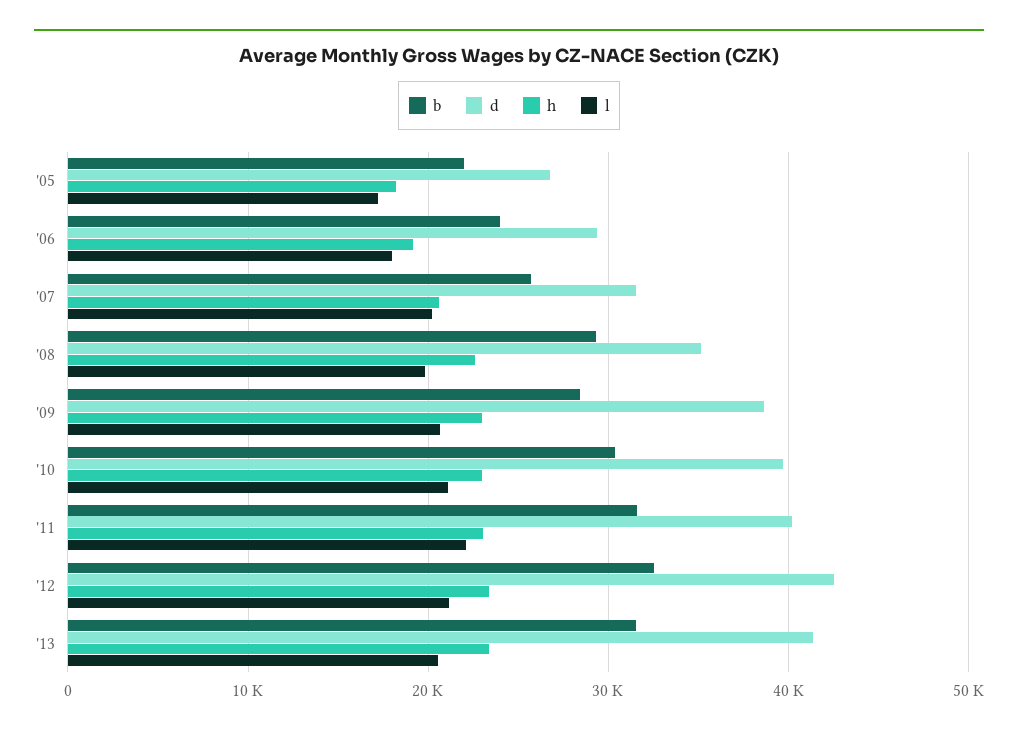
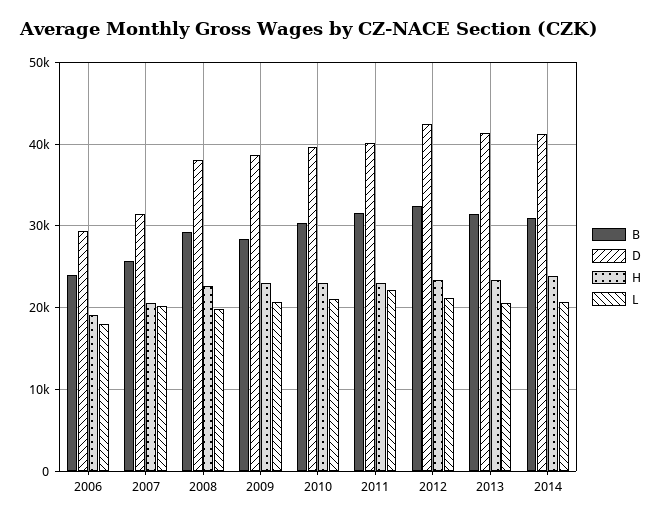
b, '05: 22000 -> none
d, '05: 27000 -> none
h, '05: 18000 -> none
l, '05: 17000 -> none
d, '08: 35000 -> 38000
b, 2014: none -> 31000
d, 2014: none -> 41000
h, 2014: none -> 24000
l, 2014: none -> 21000

